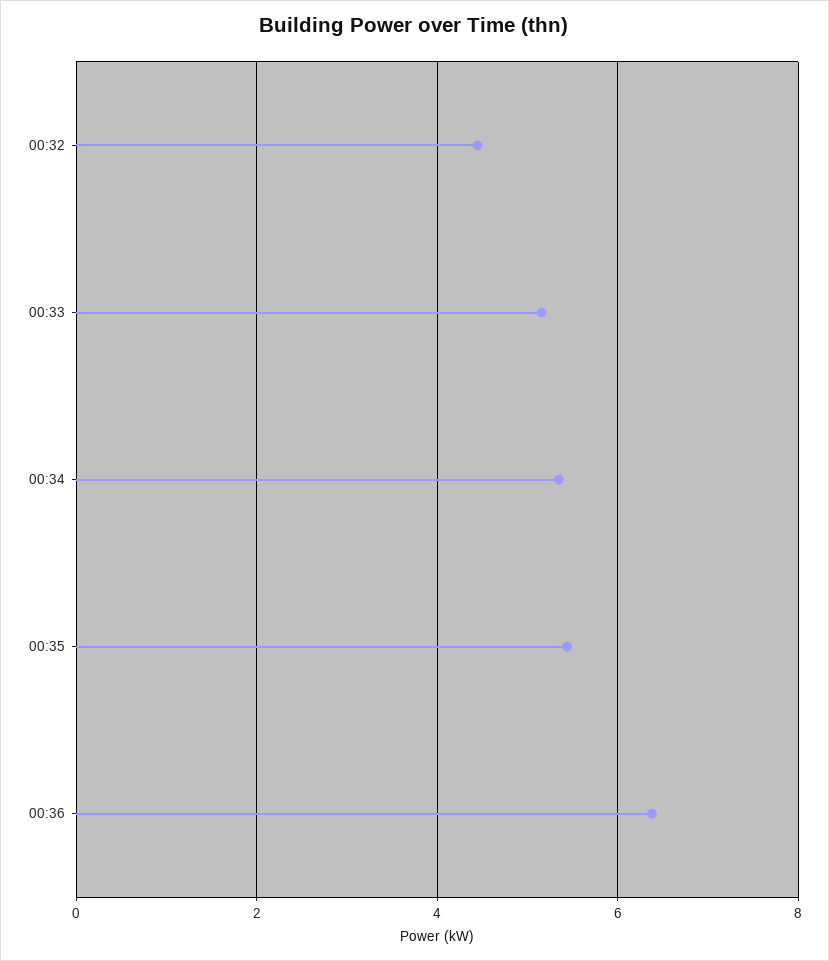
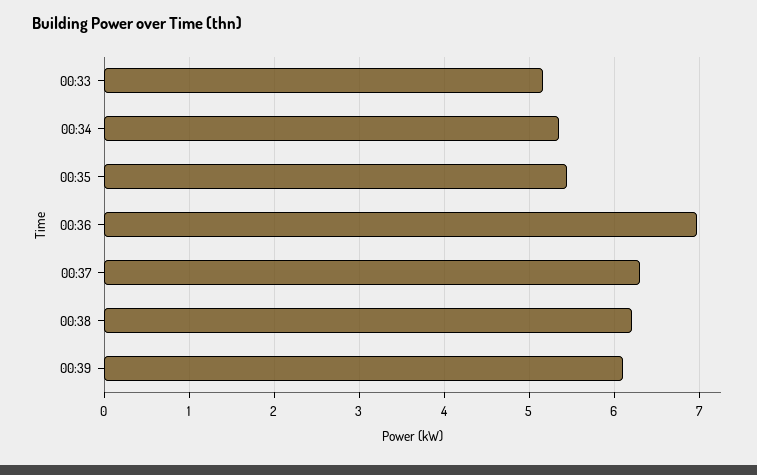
00:32: 4.4 -> none
00:36: 6.4 -> 7
00:37: none -> 6.3
00:38: none -> 6.2
00:39: none -> 6.1

